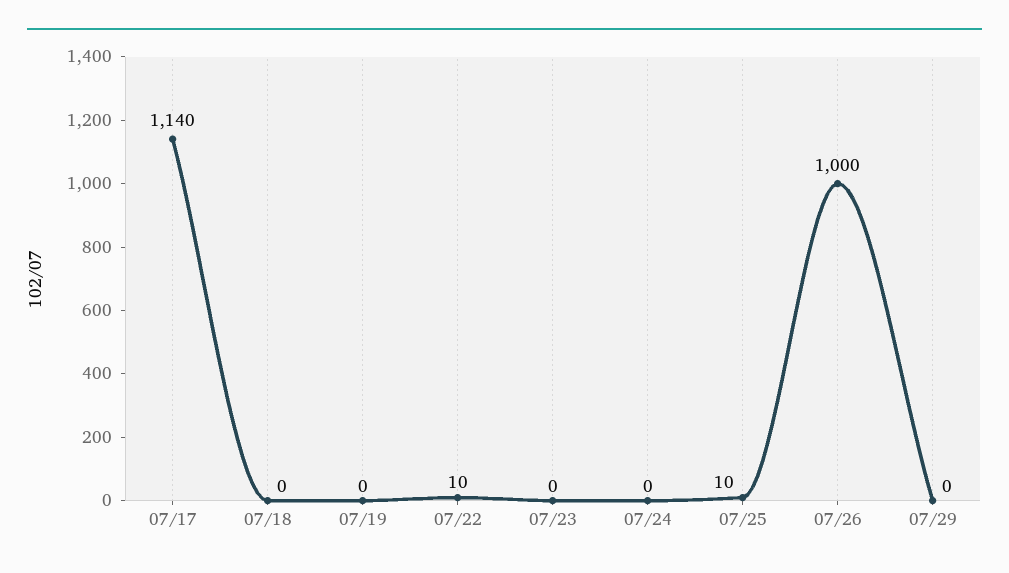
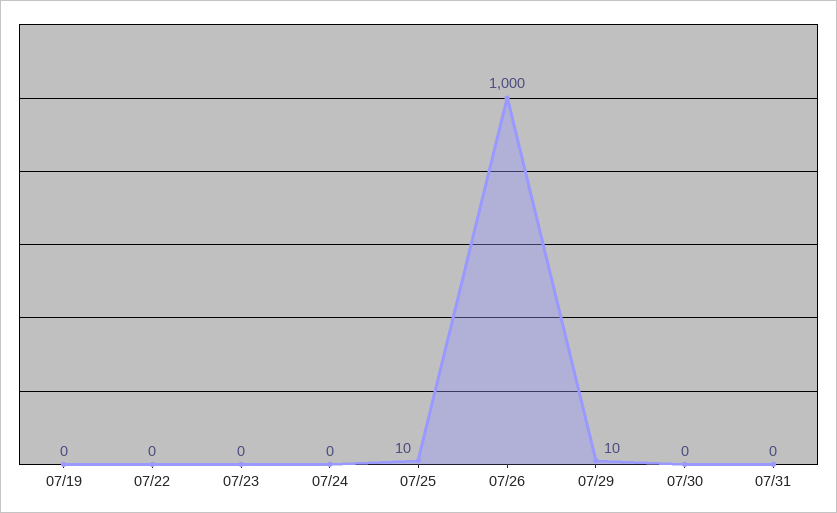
07/17: 1140 -> none
07/18: 0 -> none
07/22: 10 -> 0
07/29: 0 -> 10
07/30: none -> 0
07/31: none -> 0

